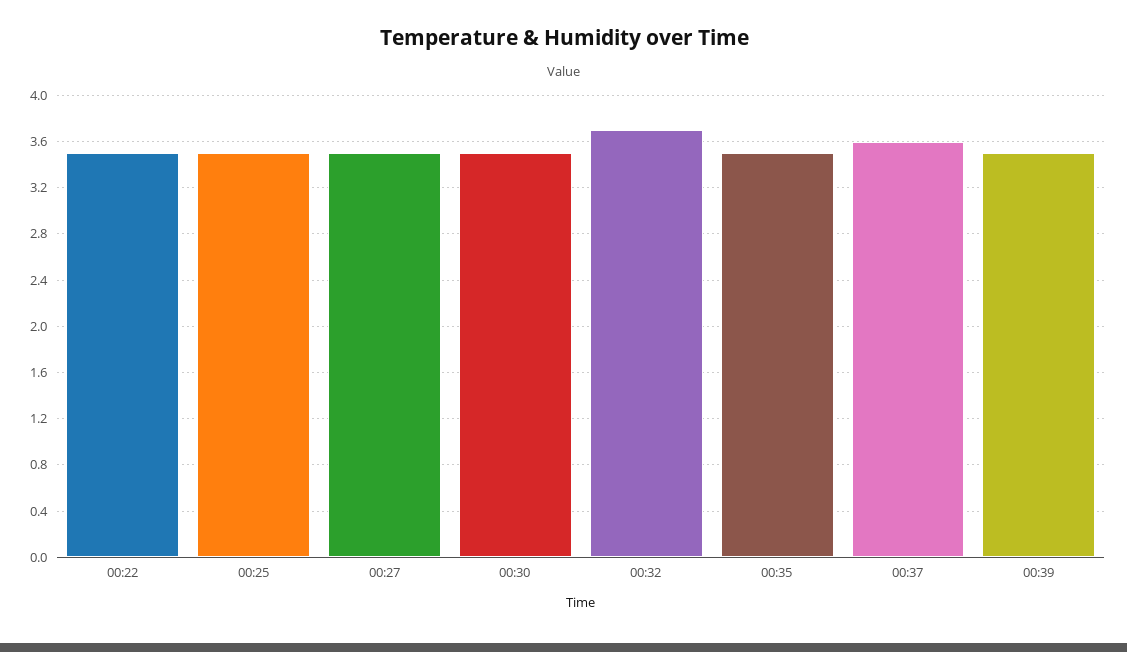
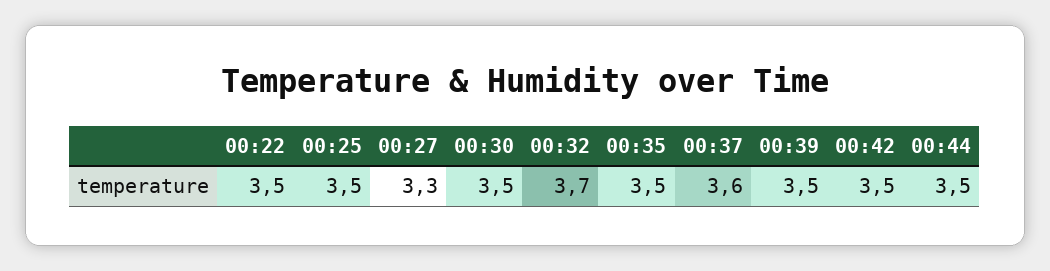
00:27: 3.5 -> 3.3
00:42: none -> 3.5
00:44: none -> 3.5

